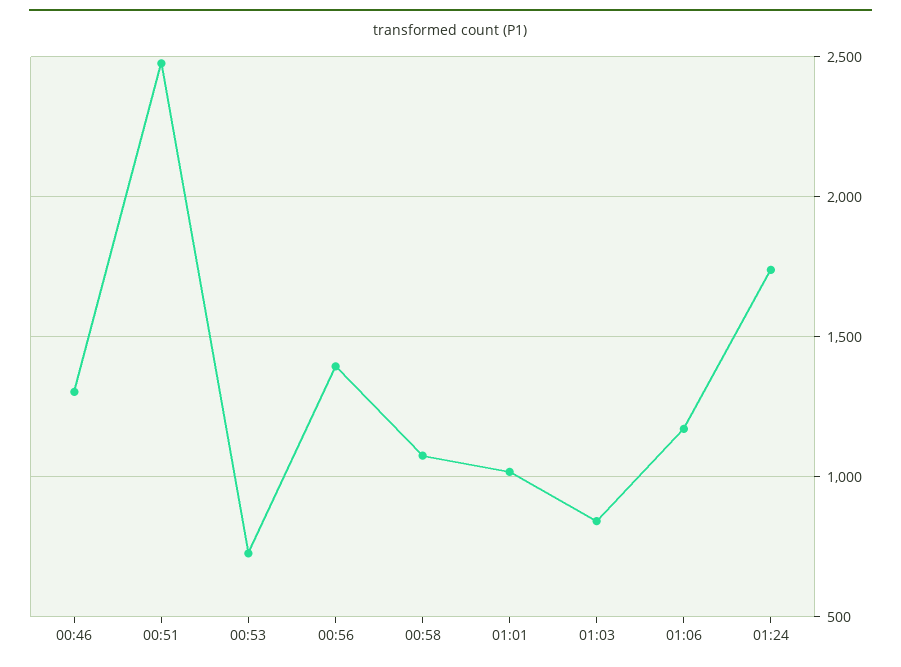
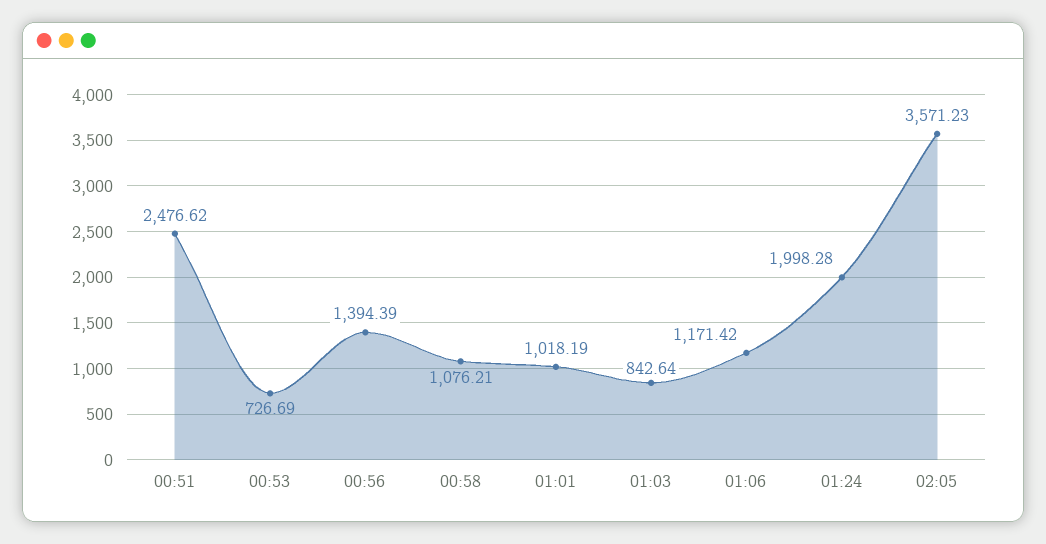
00:46: 1300 -> none
01:24: 1750 -> 1998.28
02:05: none -> 3571.23

